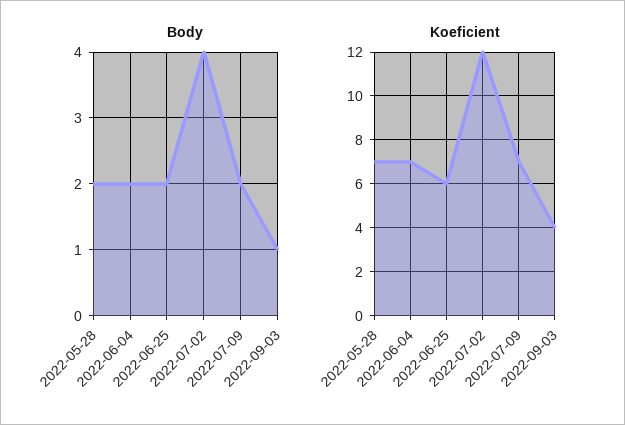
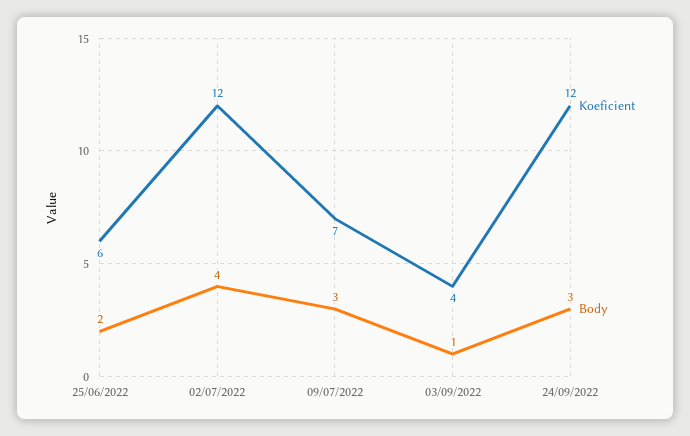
Body, 2022-05-28: 2 -> none
Body, 2022-06-04: 2 -> none
Body, 2022-07-09: 2 -> 3
Koeficient, 2022-05-28: 7 -> none
Koeficient, 2022-06-04: 7 -> none
Koeficient, 24/09/2022: none -> 12
Body, 24/09/2022: none -> 3

